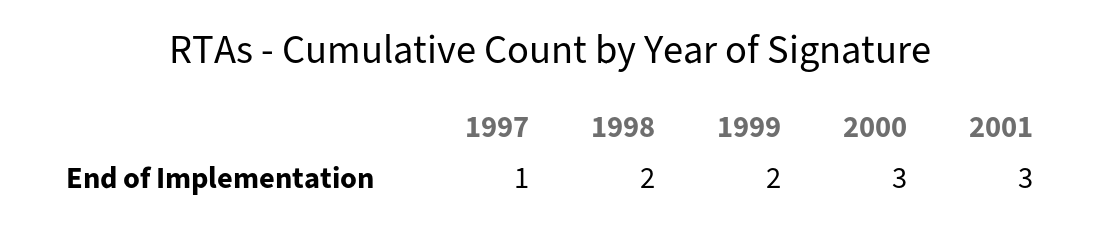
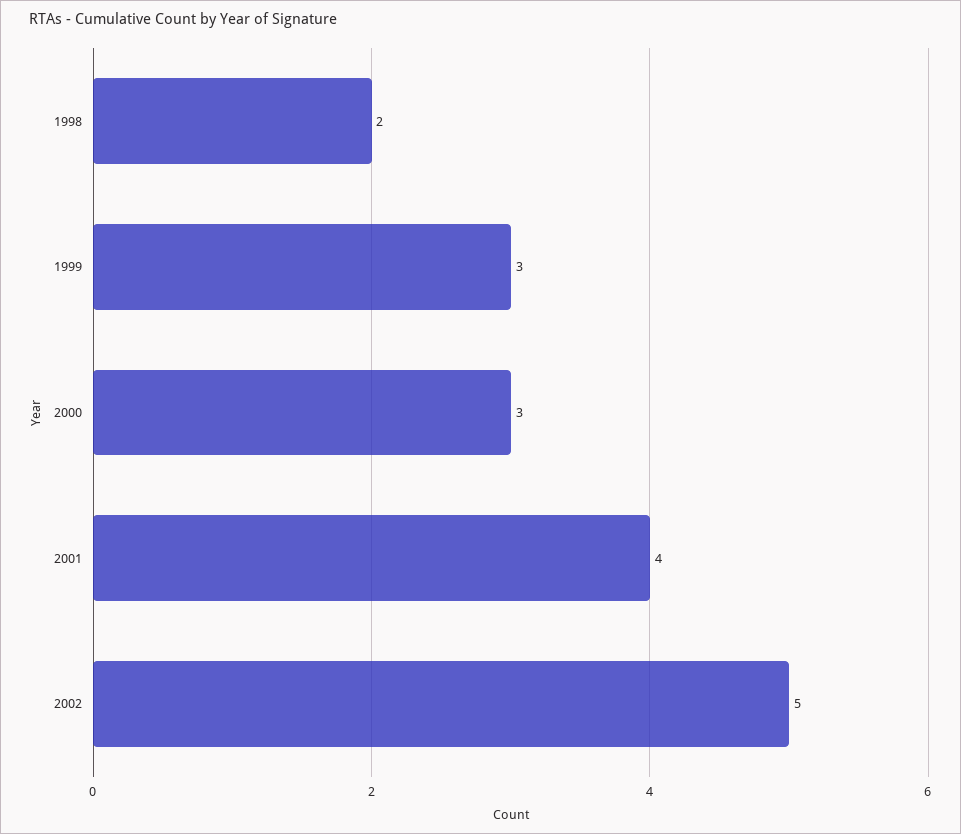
1997: 1 -> none
1999: 2 -> 3
2001: 3 -> 4
2002: none -> 5

